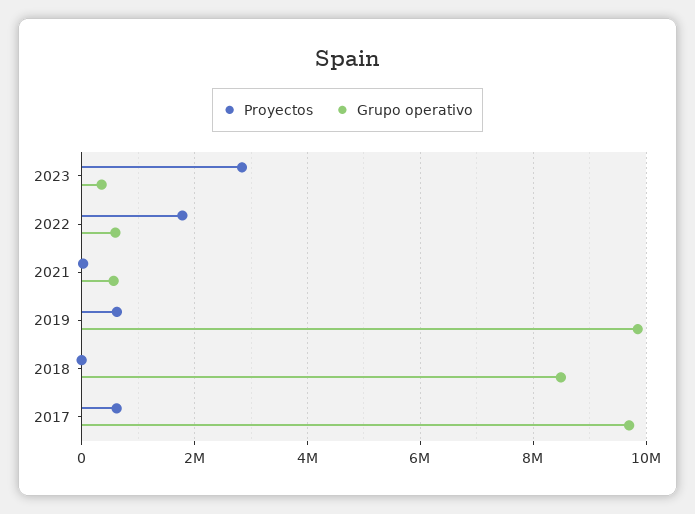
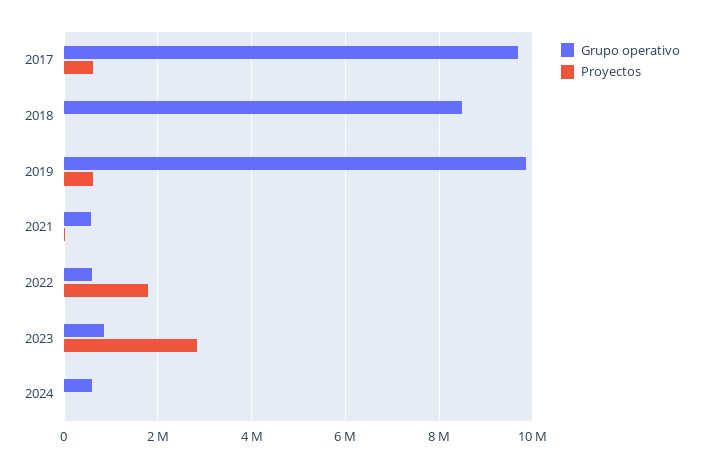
Grupo operativo, 2023: 400000 -> 800000
Grupo operativo, 2024: none -> 600000
Proyectos, 2024: none -> 0

